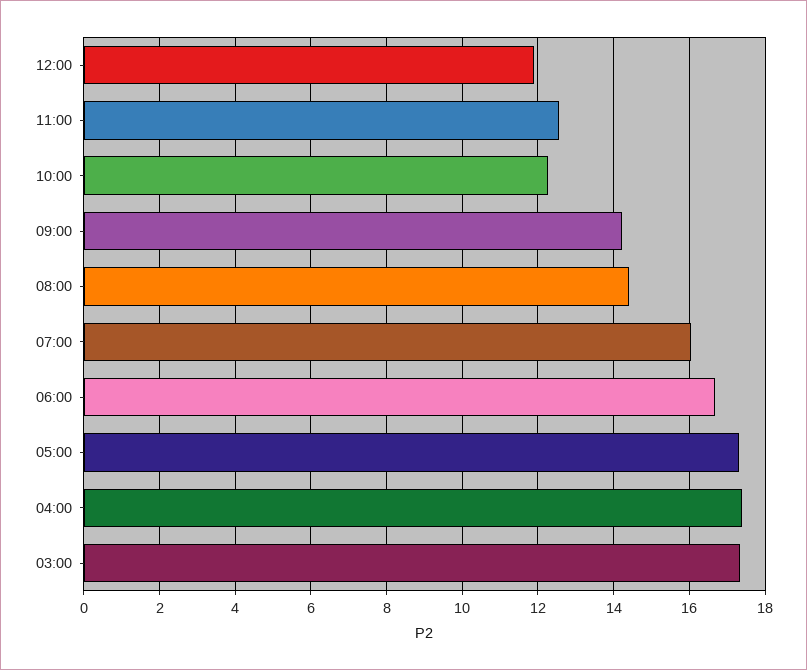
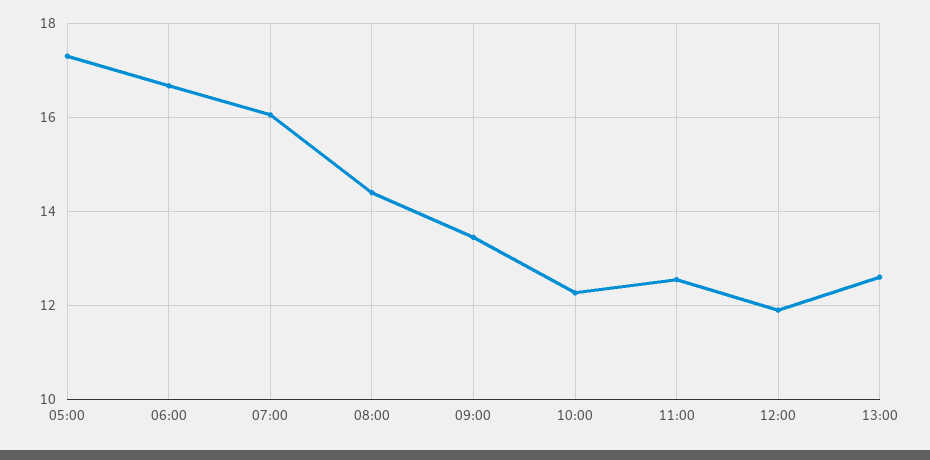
09:00: 14.2 -> 13.4
04:00: 17.4 -> none
03:00: 17.4 -> none
13:00: none -> 12.6

